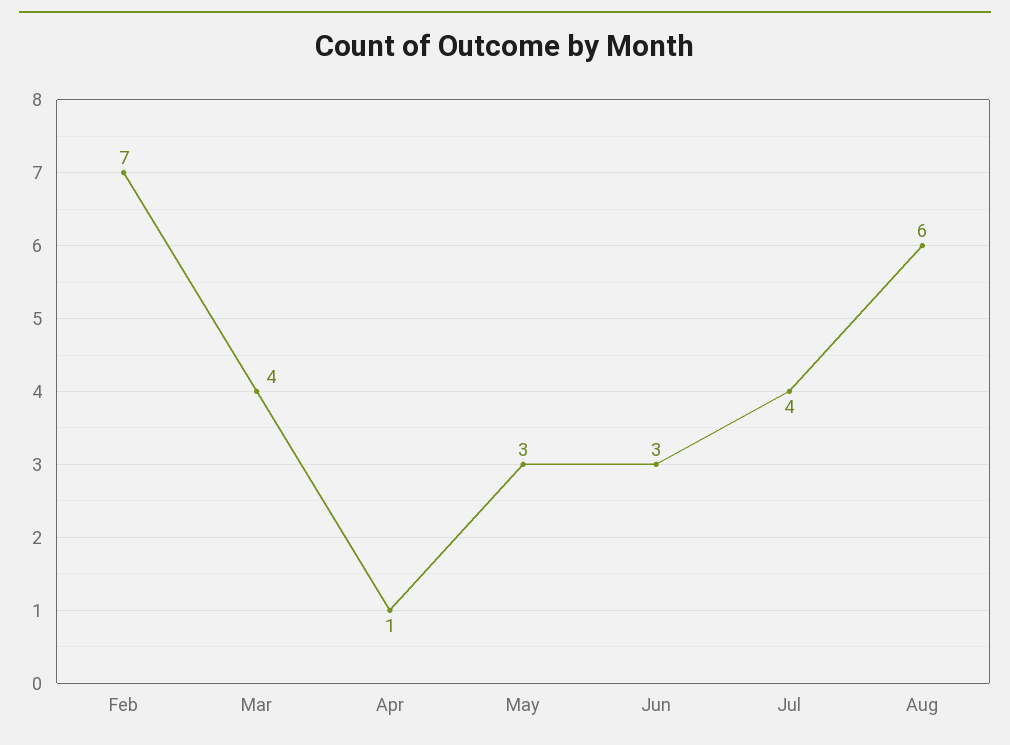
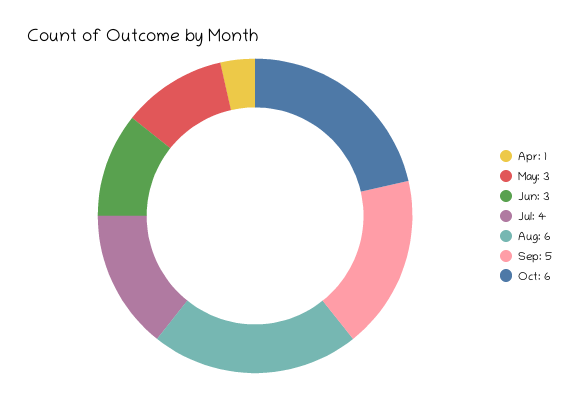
Feb: 7 -> none
Mar: 4 -> none
Sep: none -> 5
Oct: none -> 6

